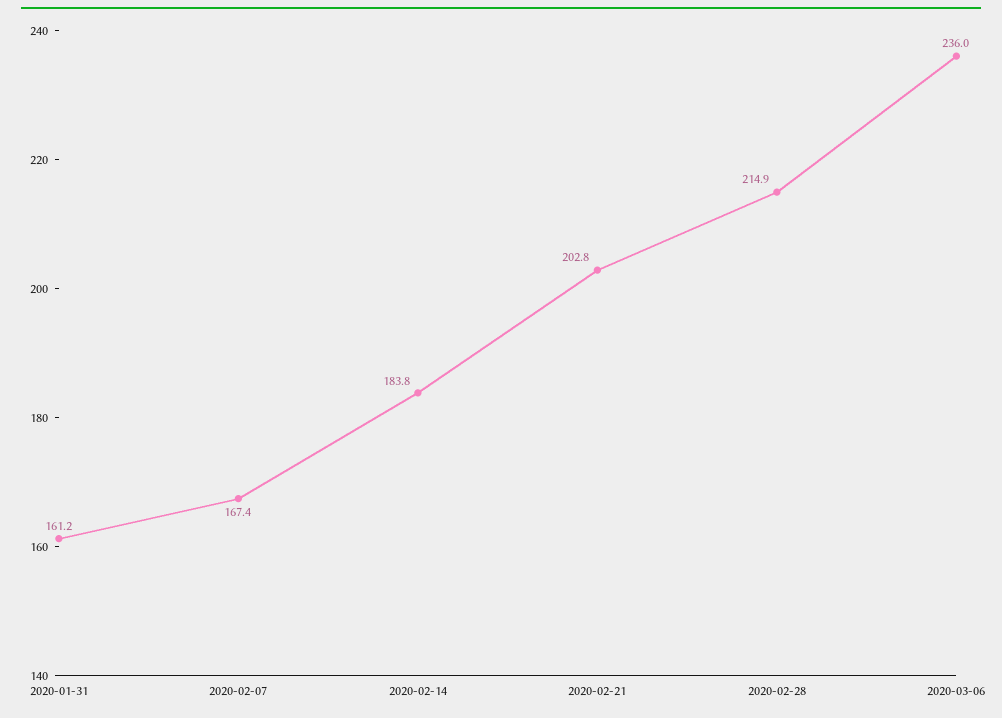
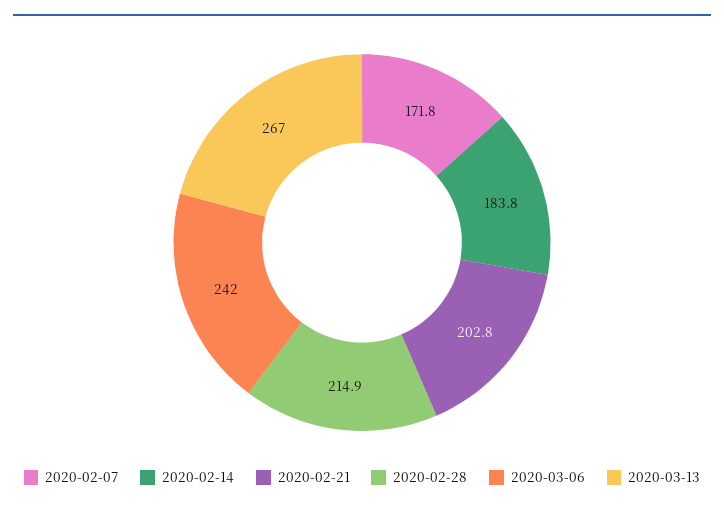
2020-01-31: 161.2 -> none
2020-02-07: 167.4 -> 171.8
2020-03-06: 236 -> 242
2020-03-13: none -> 267

